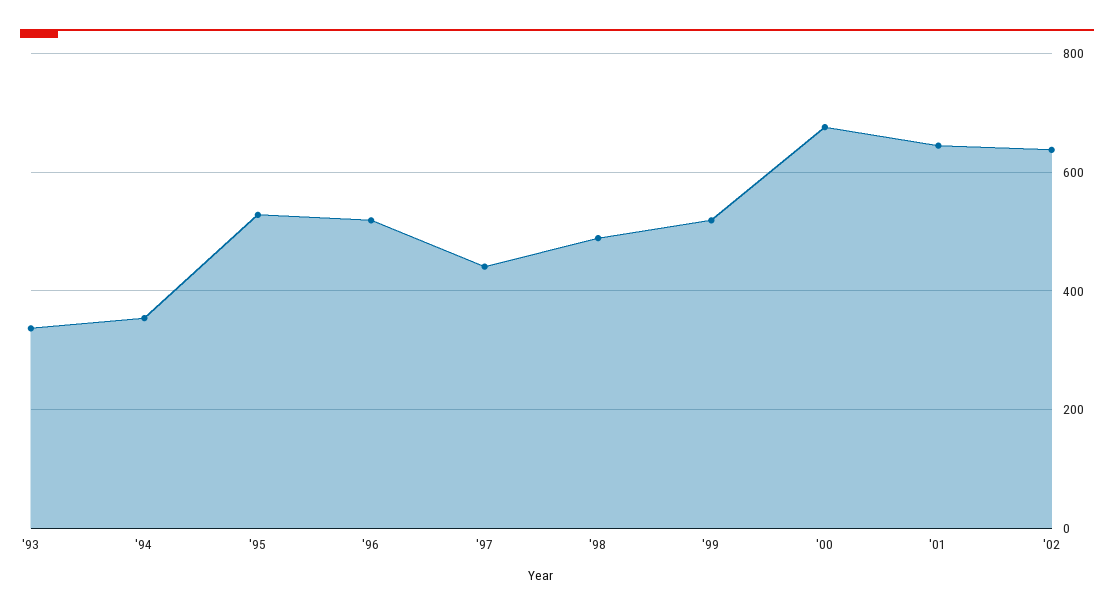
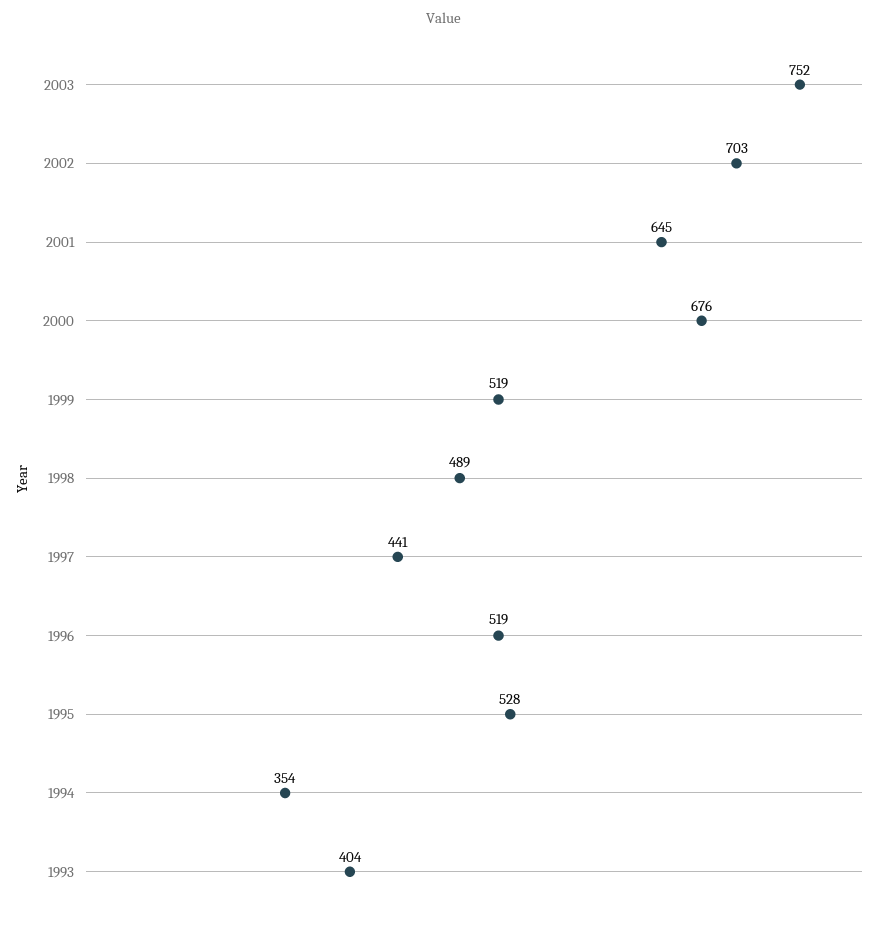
'93: 340 -> 404
'02: 640 -> 703
2003: none -> 752

